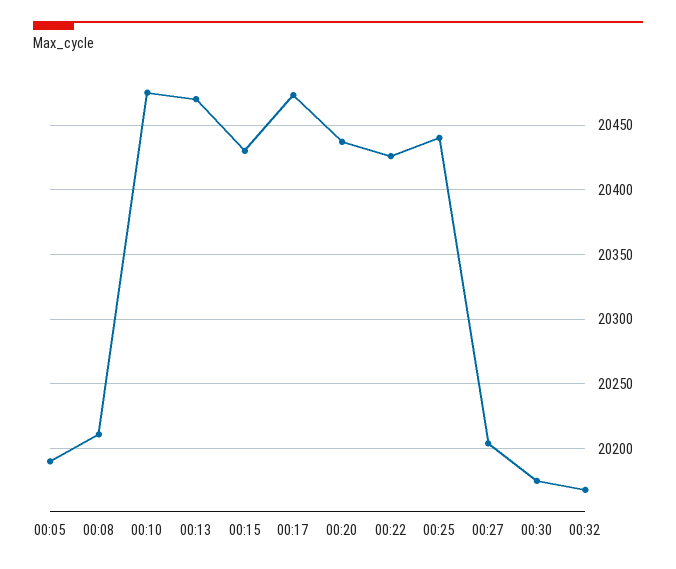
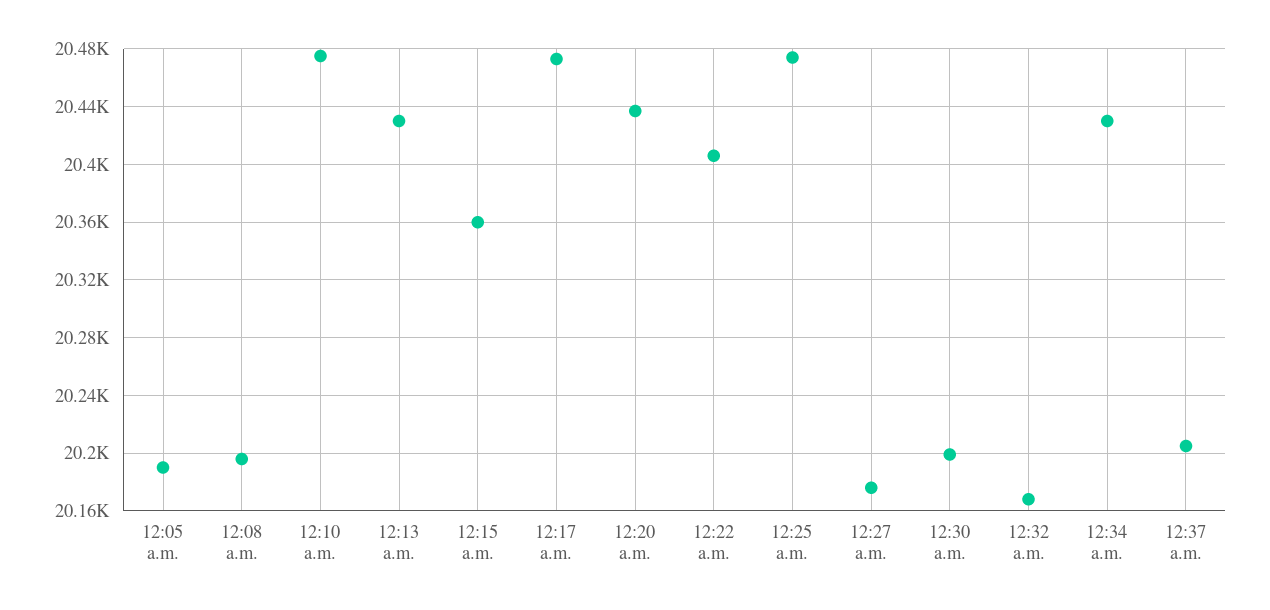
00:08: 20210 -> 20195
00:13: 20470 -> 20430
00:15: 20430 -> 20360
00:22: 20425 -> 20405
00:25: 20440 -> 20475
00:27: 20205 -> 20175
00:30: 20175 -> 20200
12:34 a.m.: none -> 20430
12:37 a.m.: none -> 20205

